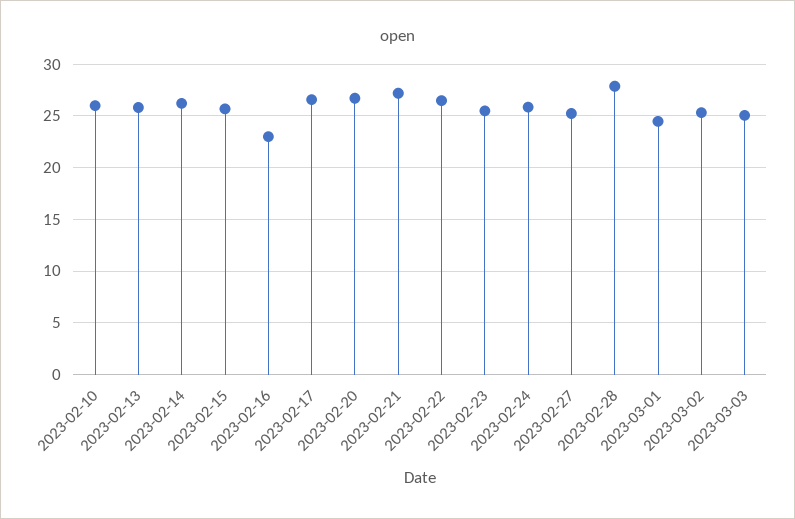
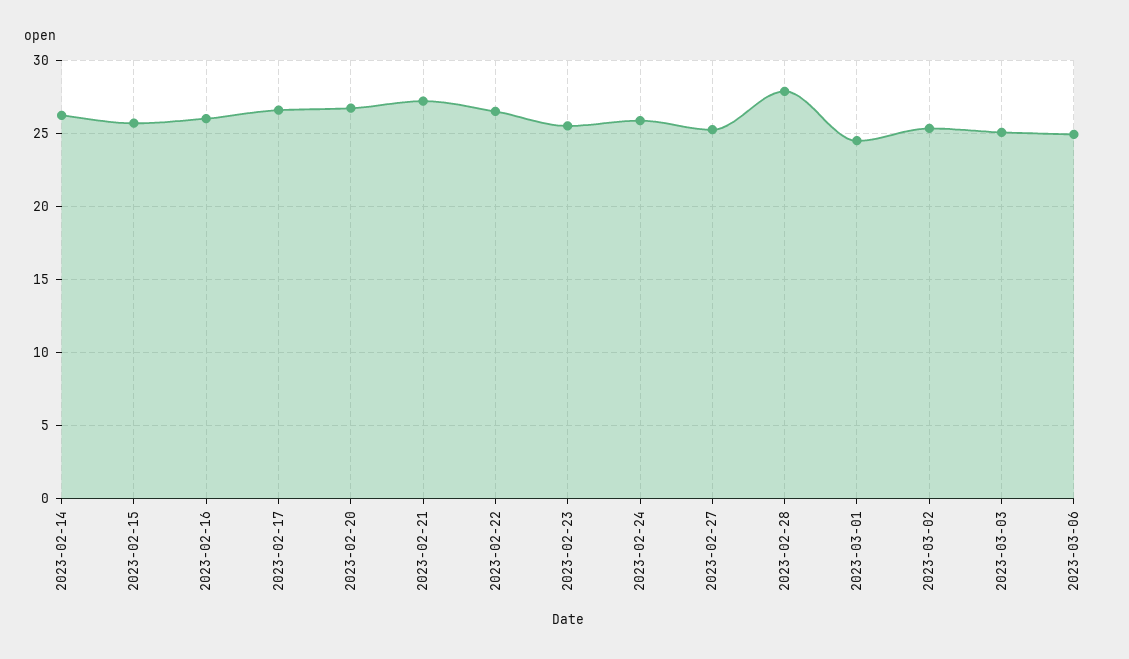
2023-02-10: 26 -> none
2023-02-13: 26 -> none
2023-02-16: 23 -> 26
2023-03-06: none -> 25

